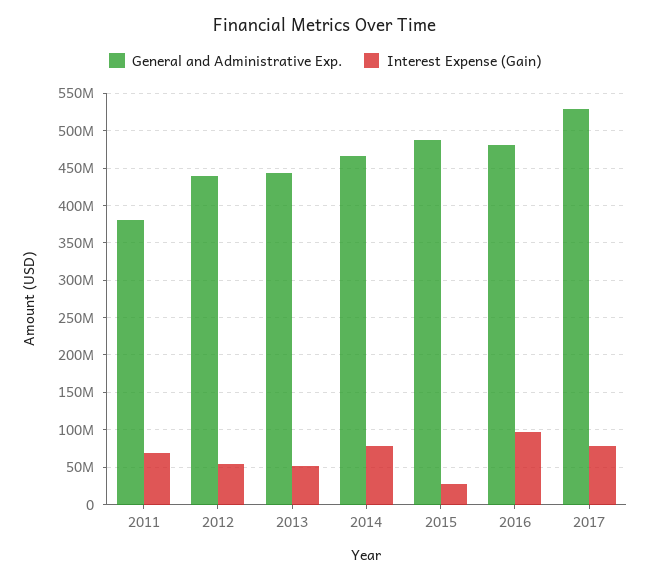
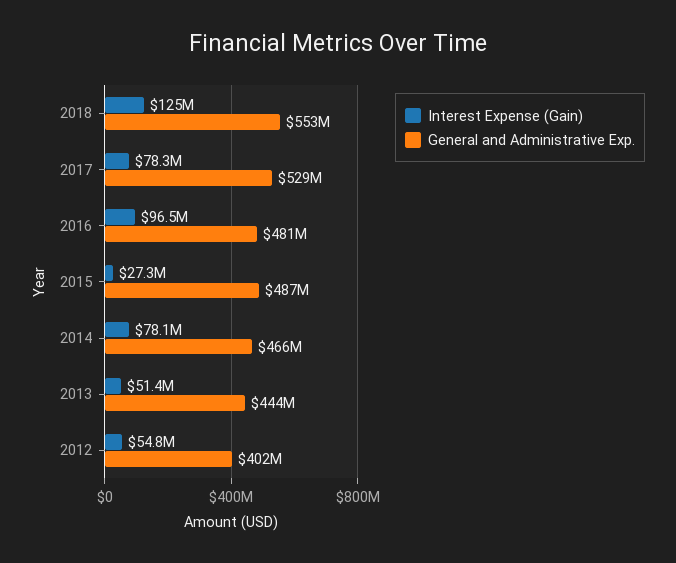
General and Administrative Exp., 2011: 380000000 -> none
Interest Expense (Gain), 2011: 70000000 -> none
General and Administrative Exp., 2012: 440000000 -> 402000000
Interest Expense (Gain), 2018: none -> 125000000
General and Administrative Exp., 2018: none -> 553000000

